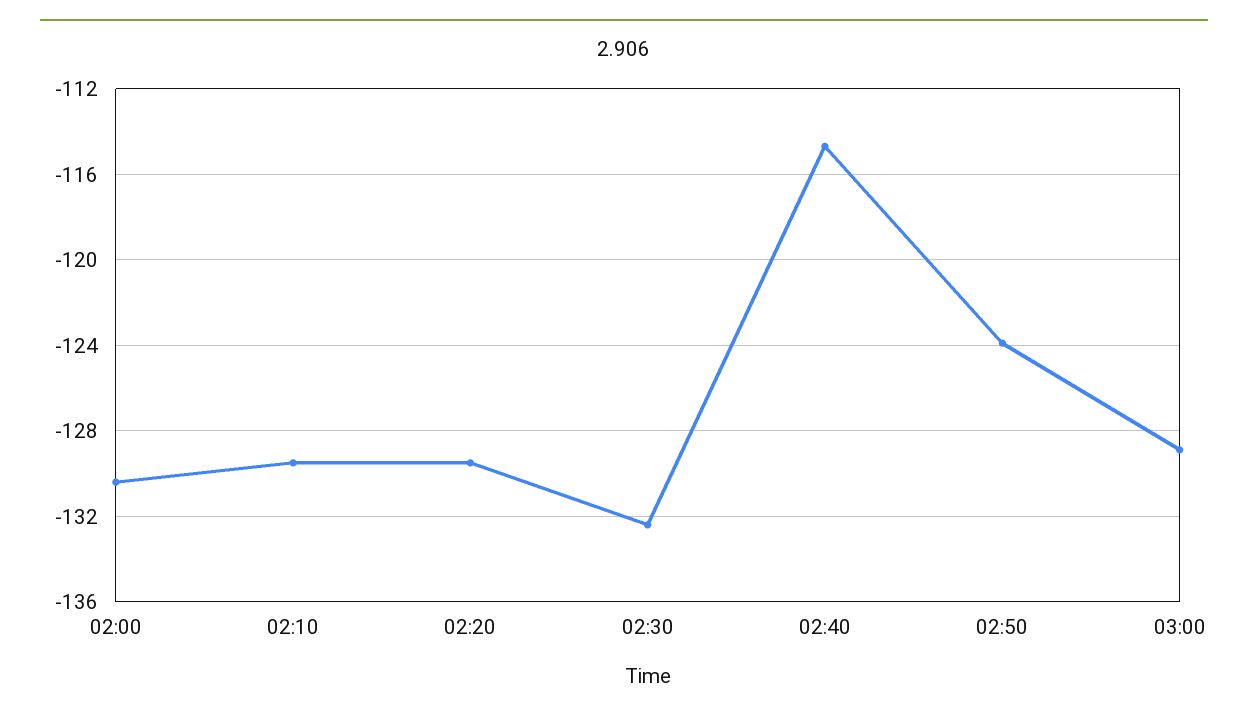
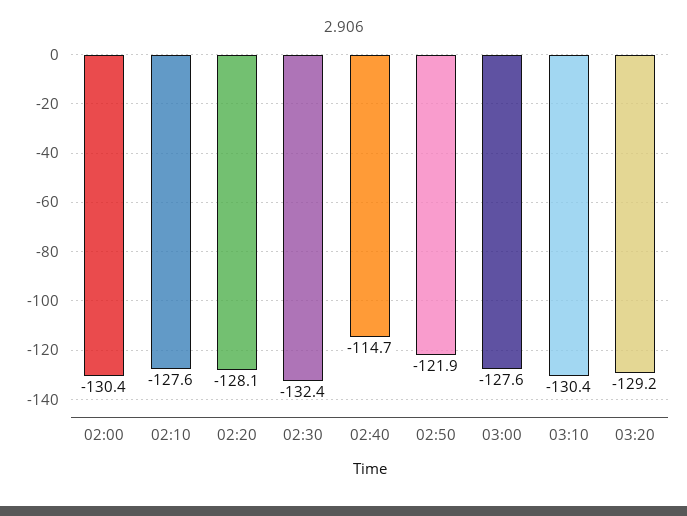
02:10: -129.5 -> -127.6
02:20: -129.5 -> -128.1
02:50: -124 -> -121.9
03:00: -129 -> -127.6
03:10: none -> -130.4
03:20: none -> -129.2

